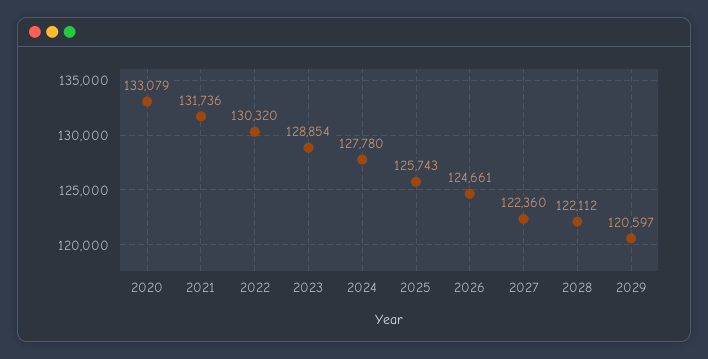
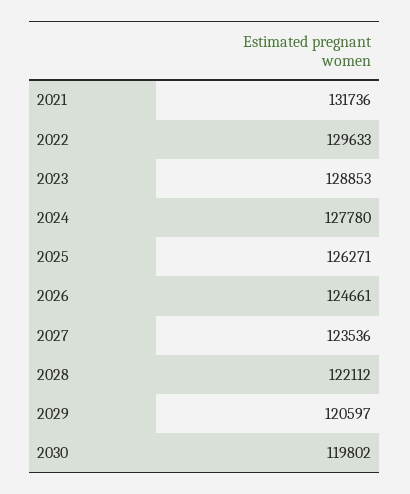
2020: 133079 -> none
2022: 130320 -> 129633
2023: 128854 -> 128853
2025: 125743 -> 126271
2027: 122360 -> 123536
2030: none -> 119802

